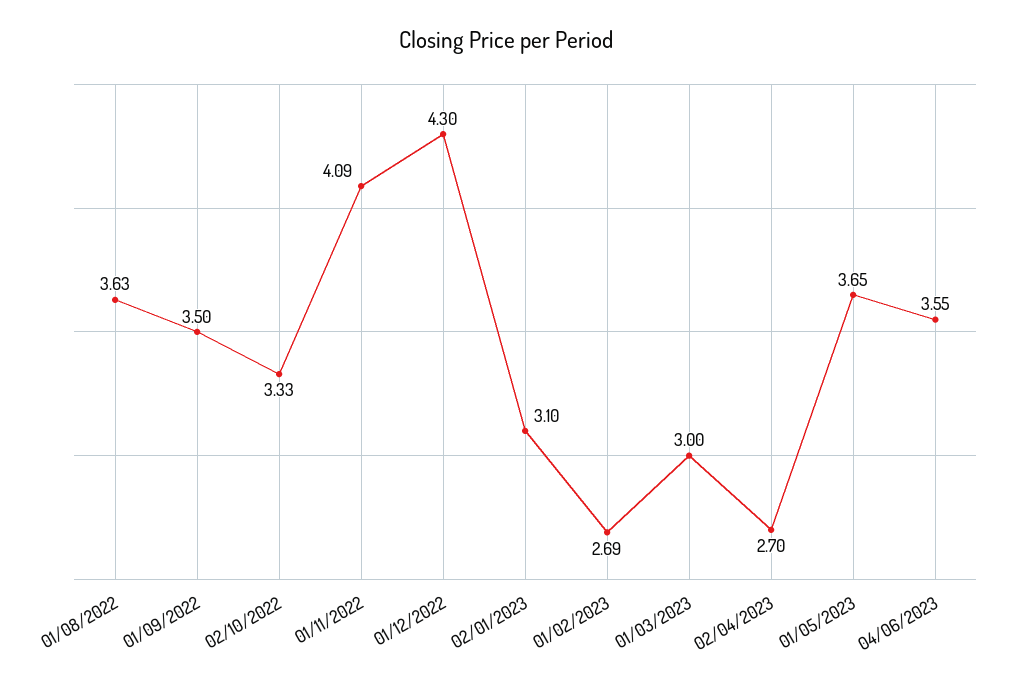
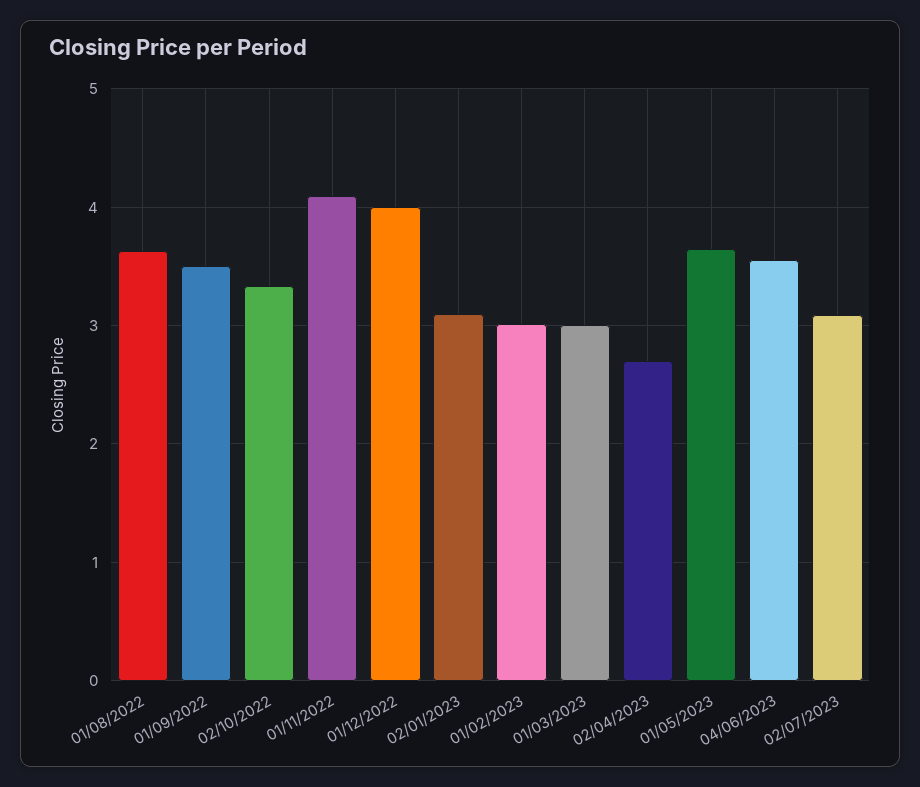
01/12/2022: 4.3 -> 4
01/02/2023: 2.69 -> 3
02/07/2023: none -> 3.1

